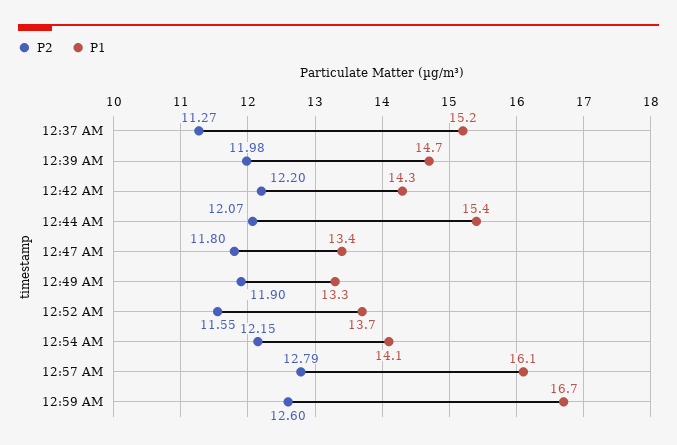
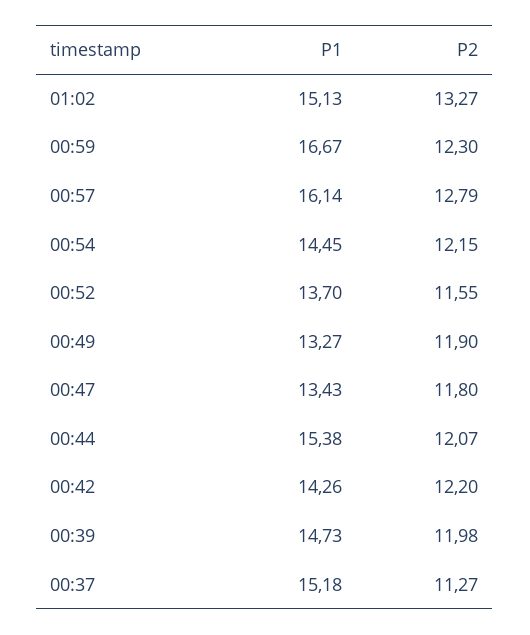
P1, 12:54 AM: 14.1 -> 14.45
P2, 12:59 AM: 12.6 -> 12.3
P1, 01:02: none -> 15.13
P2, 01:02: none -> 13.27

